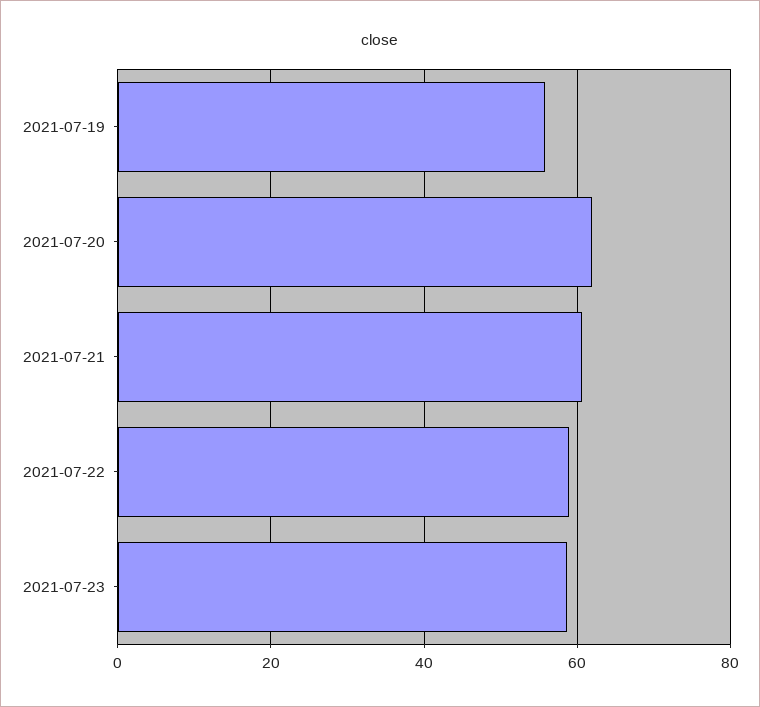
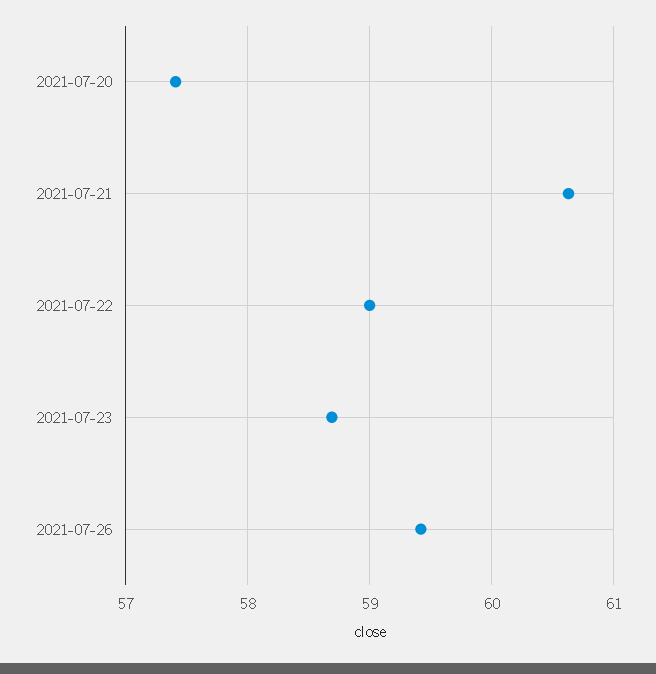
2021-07-19: 56 -> none
2021-07-20: 62 -> 57.4
2021-07-26: none -> 59.4

